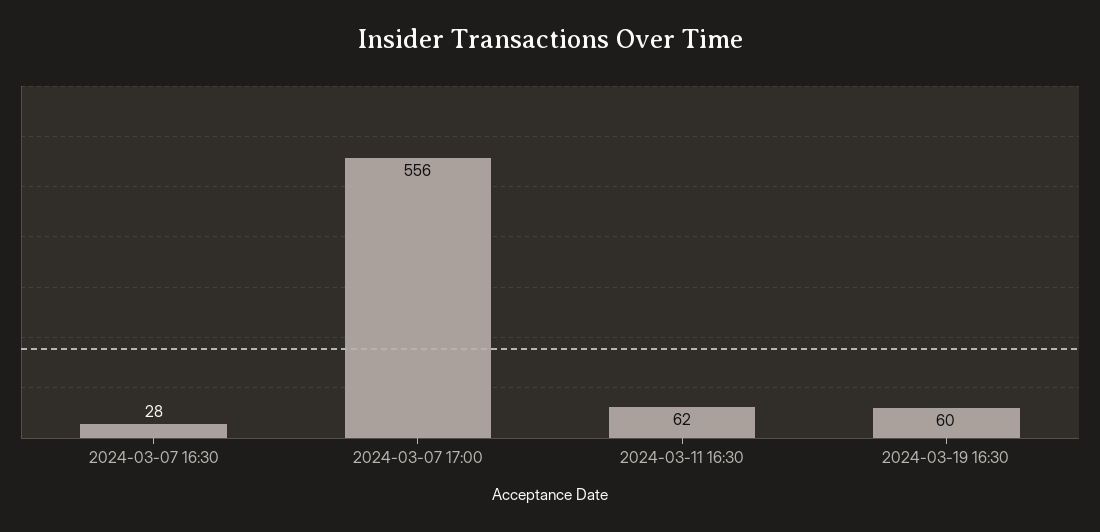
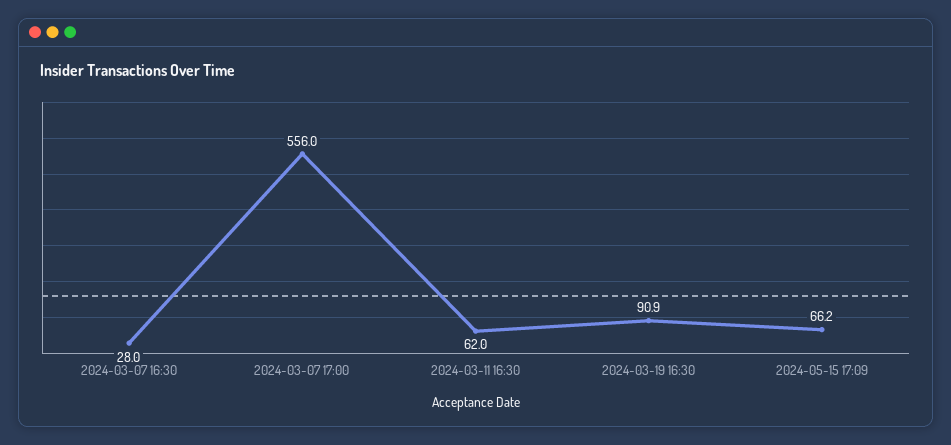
2024-03-19 16:30: 60 -> 90.9
2024-05-15 17:09: none -> 66.2

